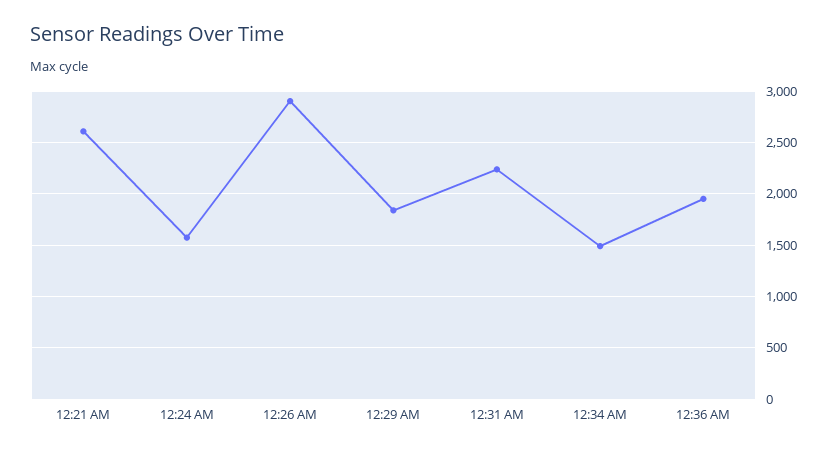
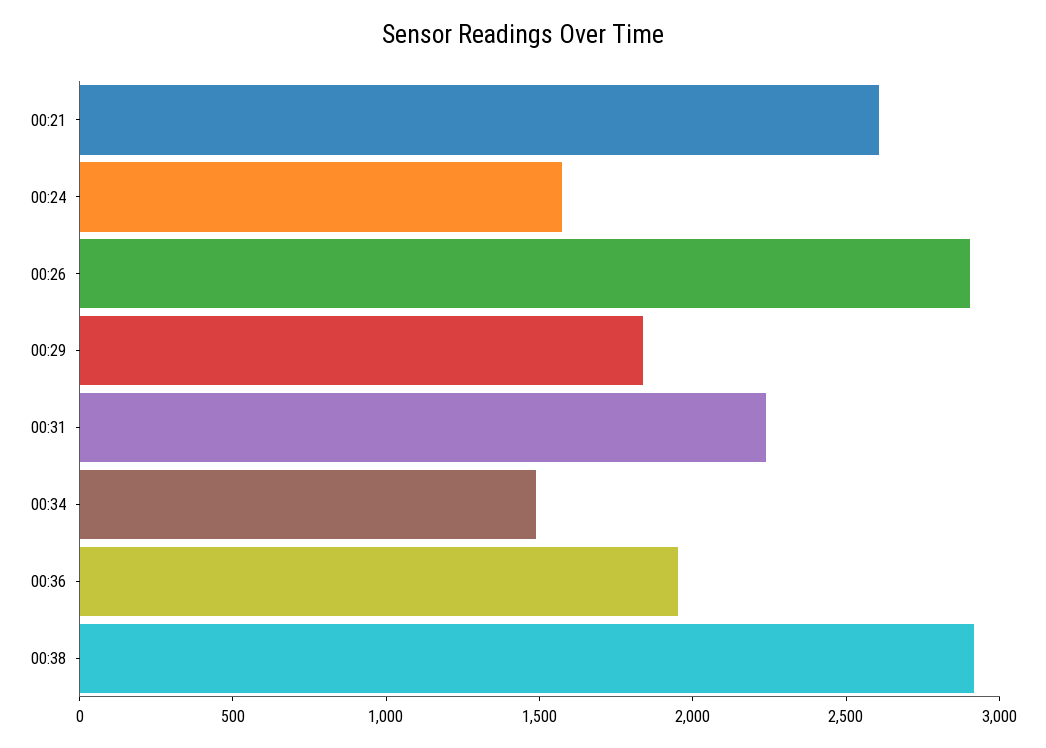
00:38: none -> 2900

